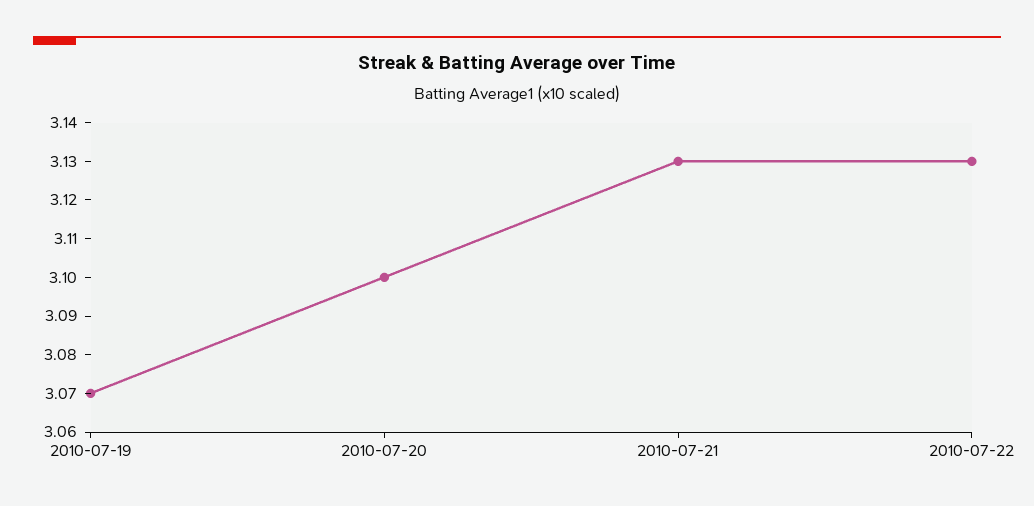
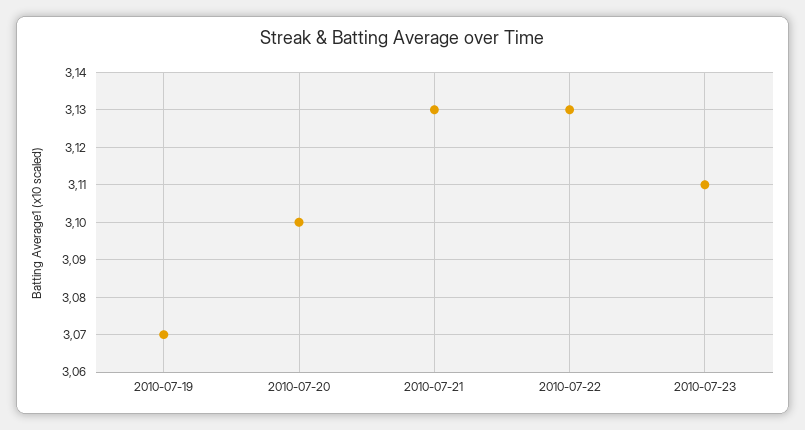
2010-07-23: none -> 3.11

